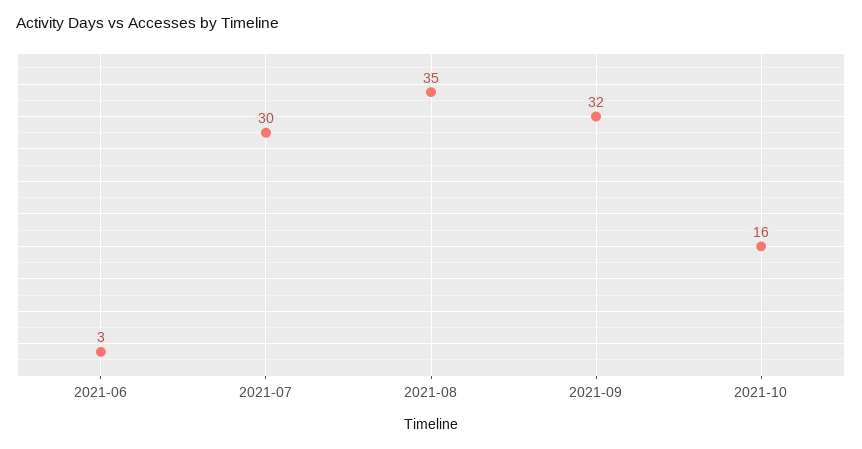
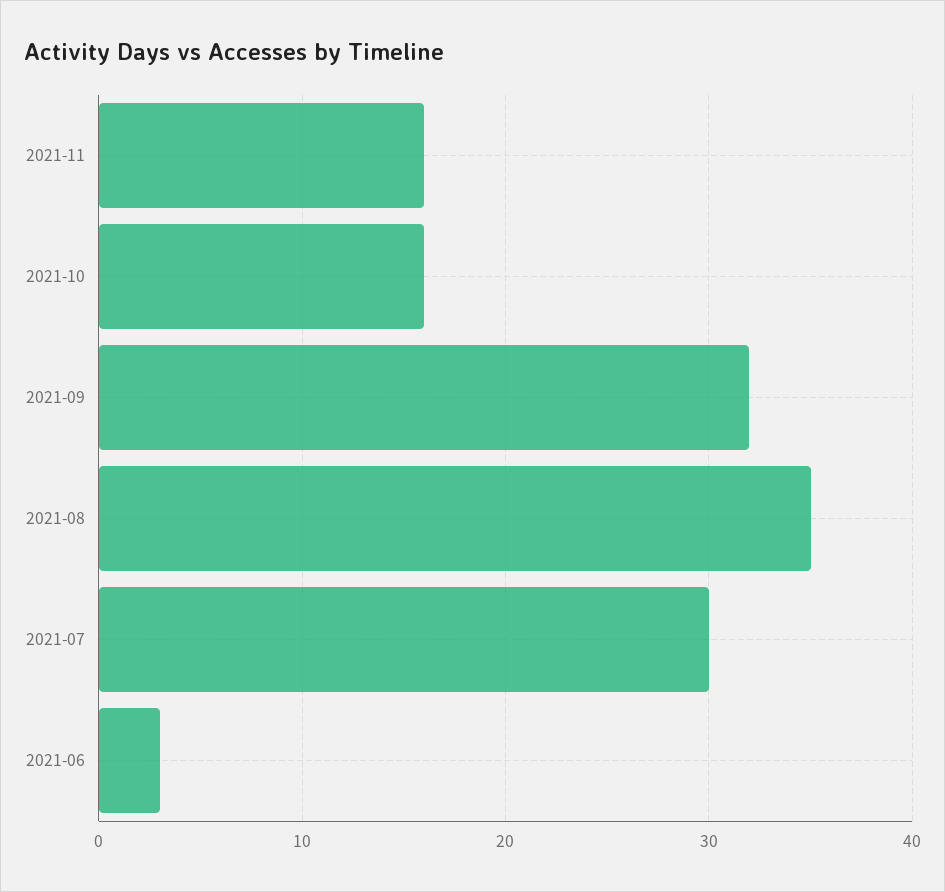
2021-11: none -> 16

